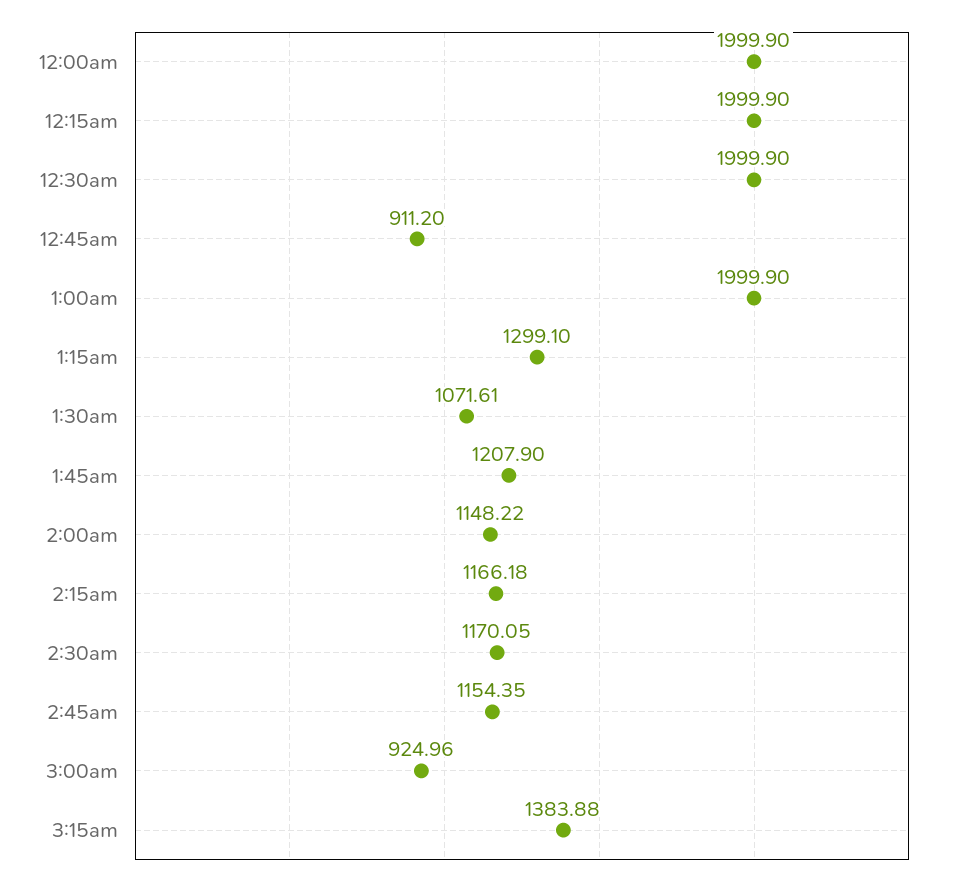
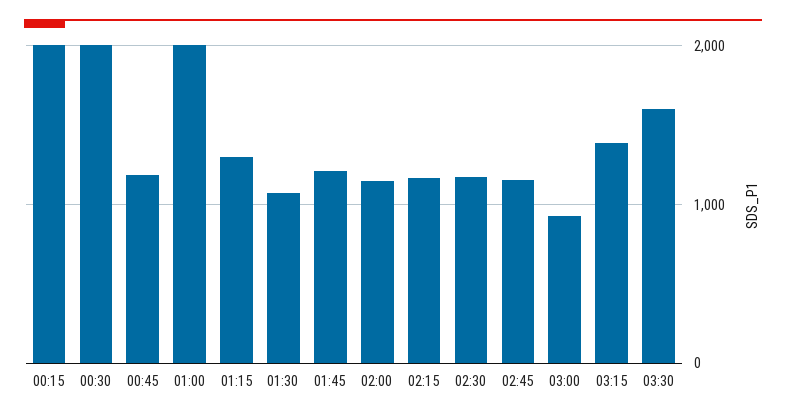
12:00am: 1999.9 -> none
12:45am: 911.2 -> 1200
03:30: none -> 1600

